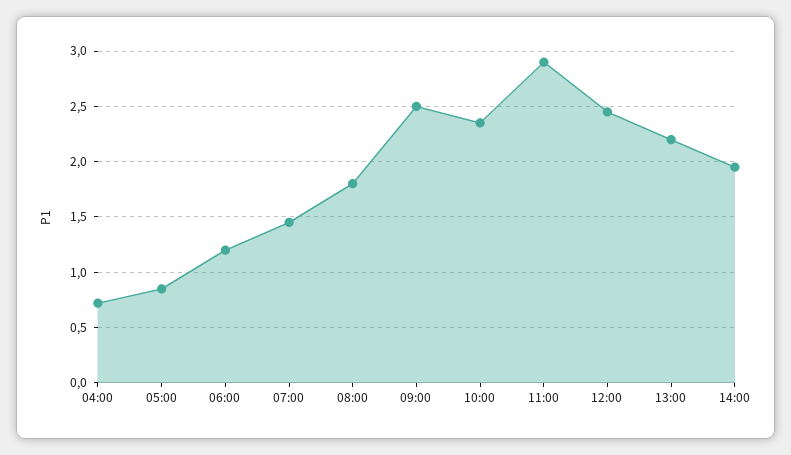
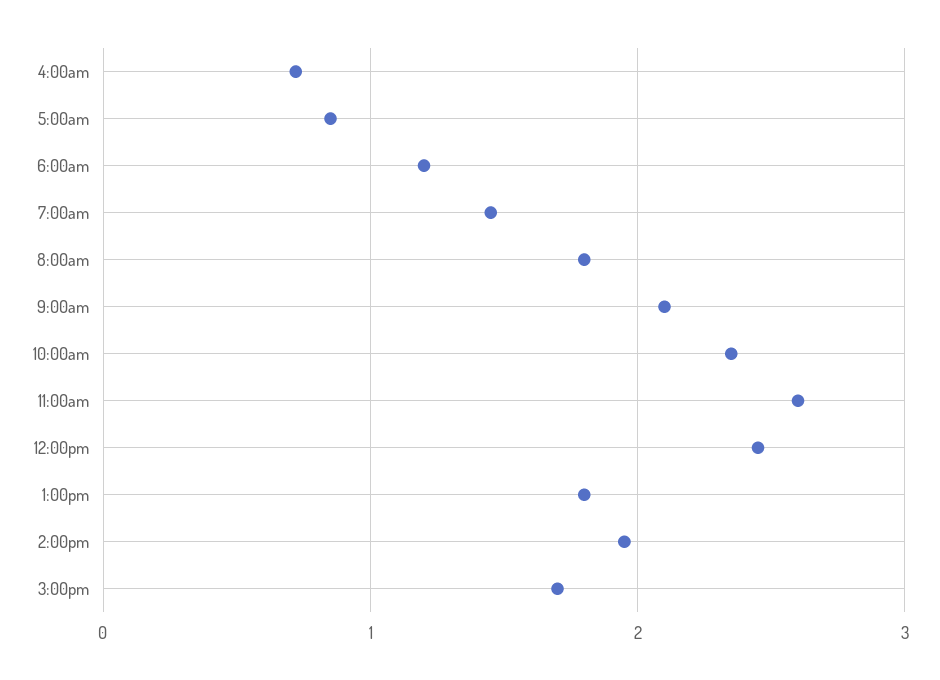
09:00: 2.5 -> 2.1
11:00: 2.9 -> 2.6
13:00: 2.2 -> 1.8
3:00pm: none -> 1.7

